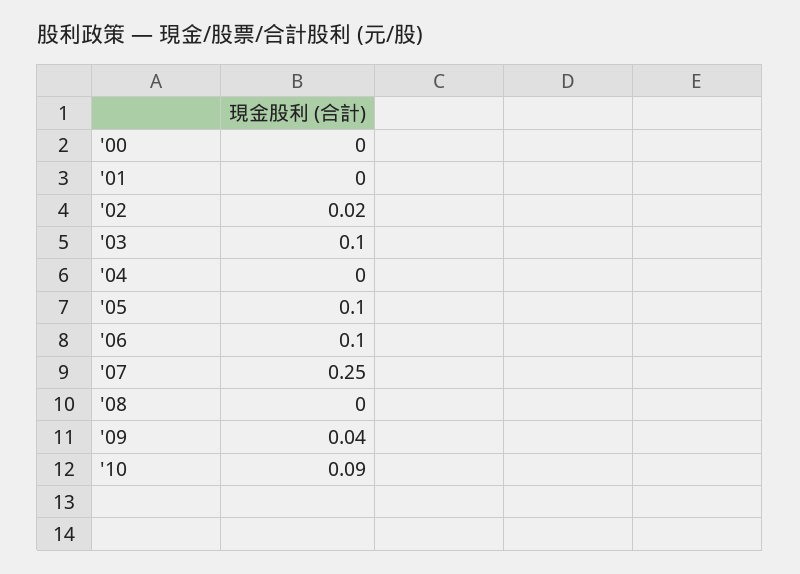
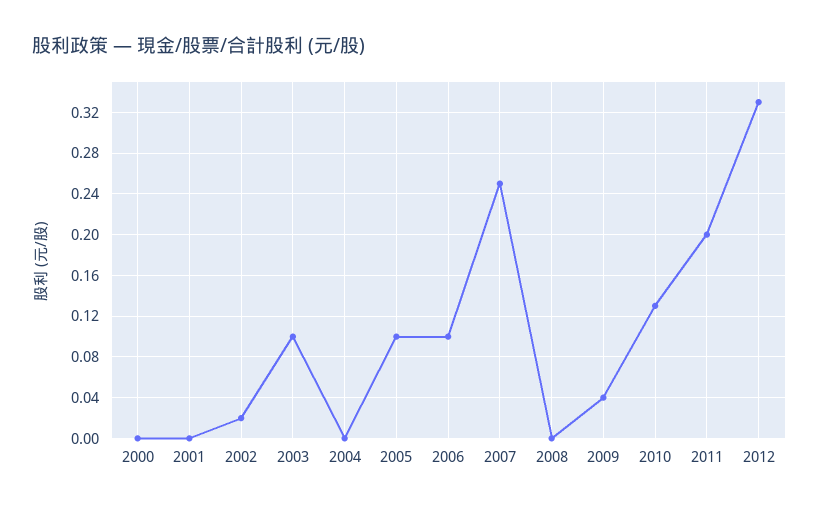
'10: 0.09 -> 0.13
2011: none -> 0.2
2012: none -> 0.33

